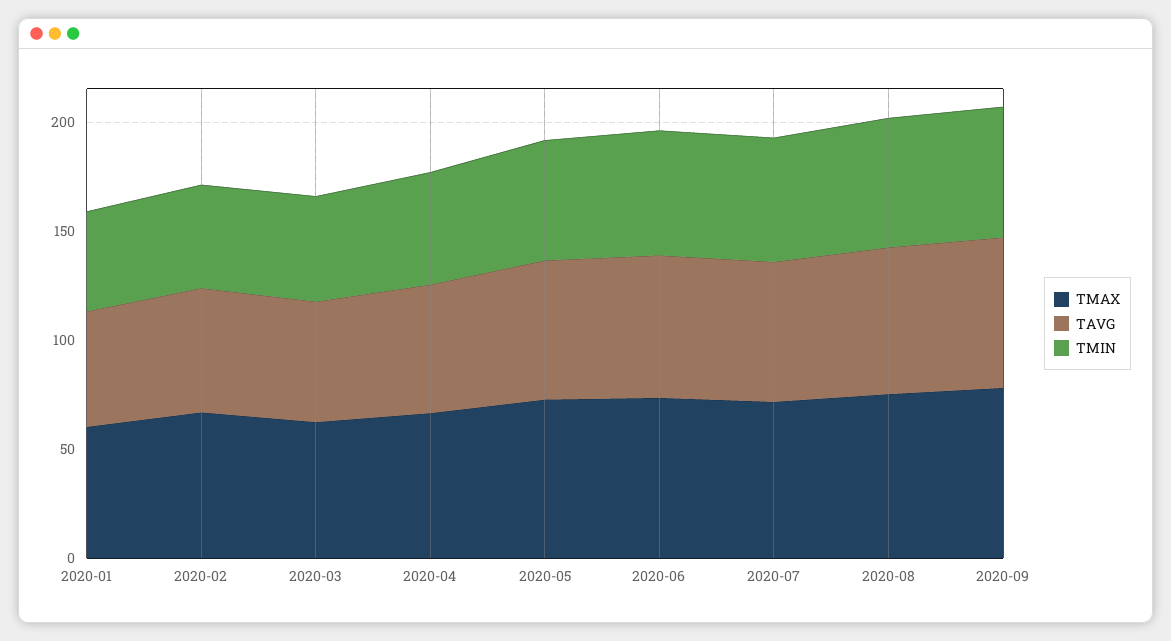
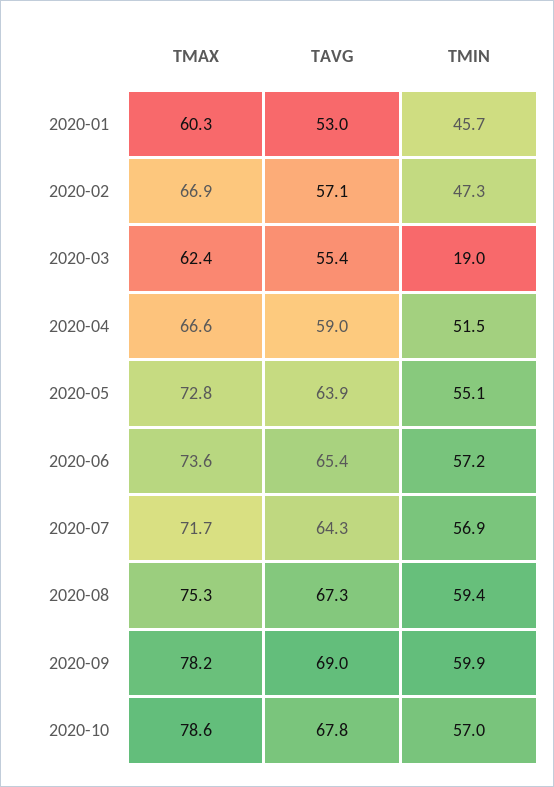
TMIN, 2020-03: 50 -> 19
TMAX, 2020-10: none -> 78.6
TAVG, 2020-10: none -> 67.8
TMIN, 2020-10: none -> 57

